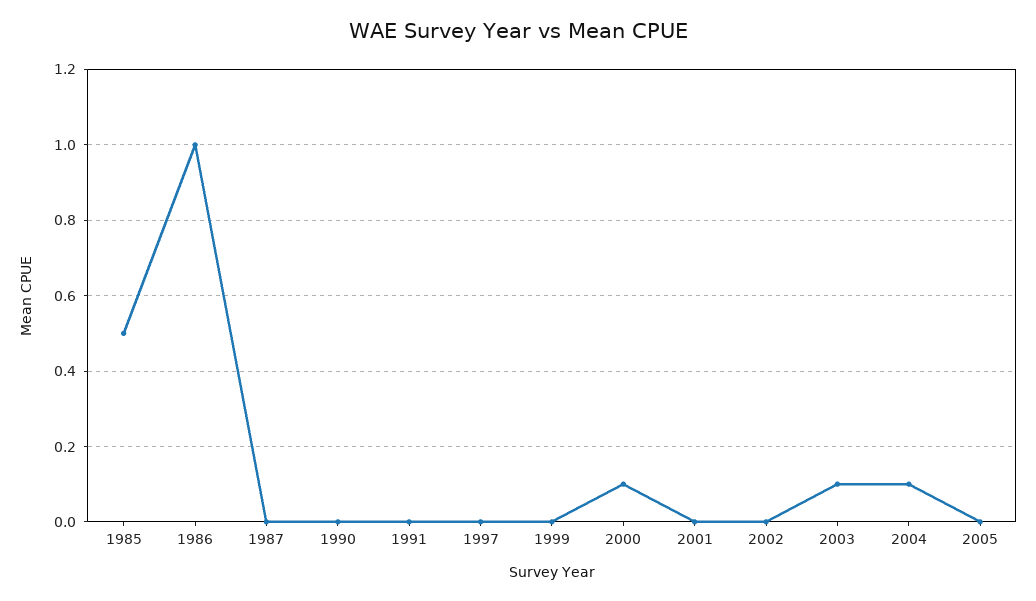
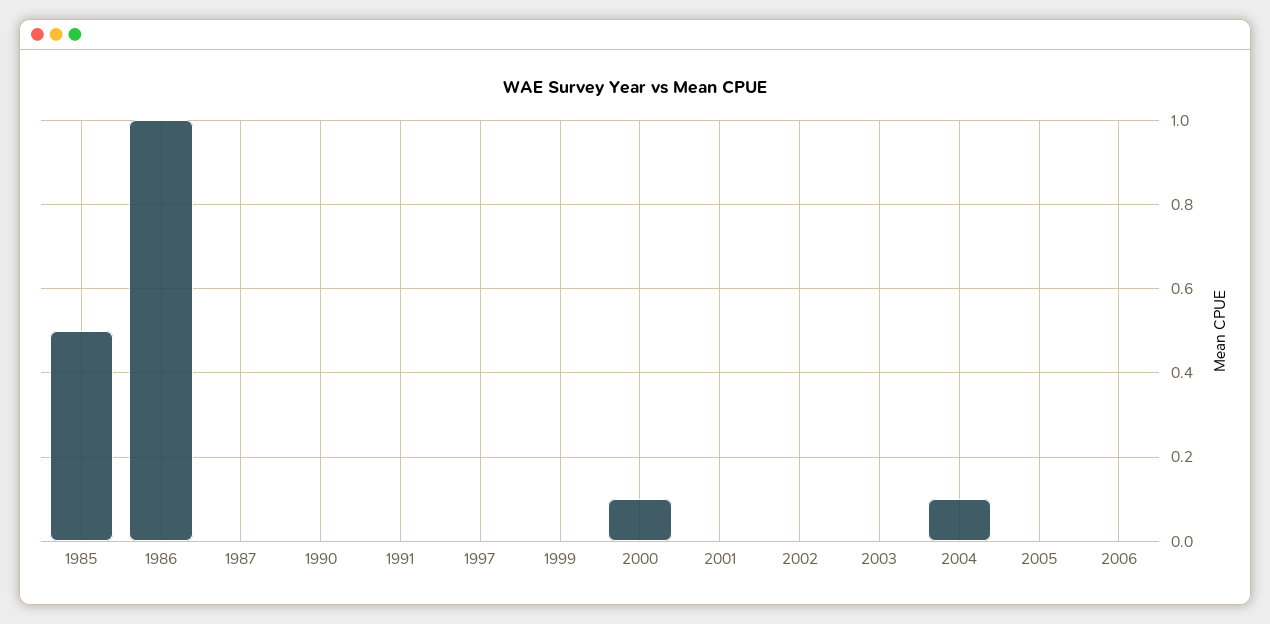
2003: 0.1 -> 0
2006: none -> 0

